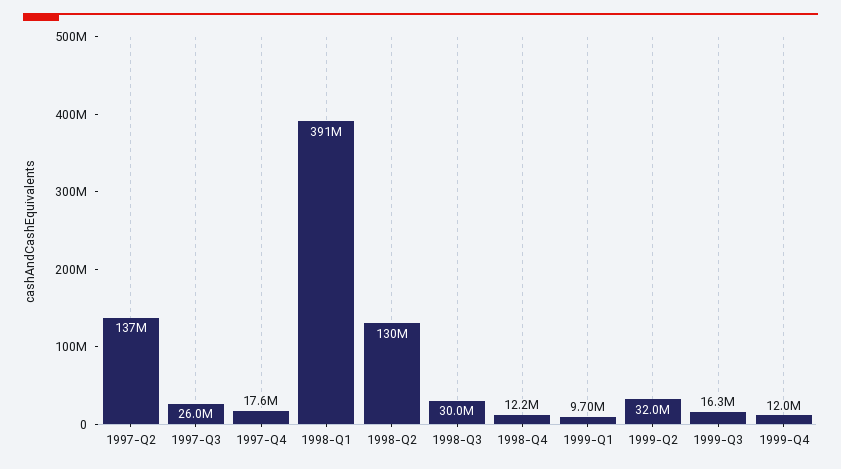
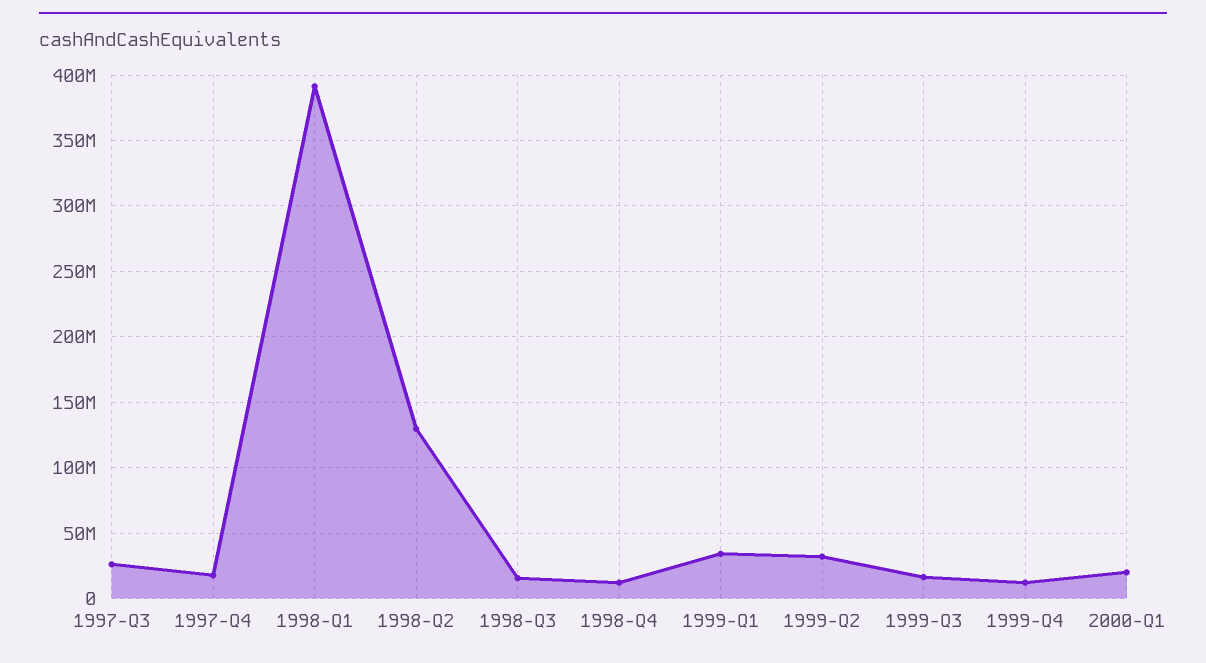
1997-Q2: 137000000 -> none
1998-Q3: 30000000 -> 15000000
1999-Q1: 9700000 -> 35000000
2000-Q1: none -> 20000000

